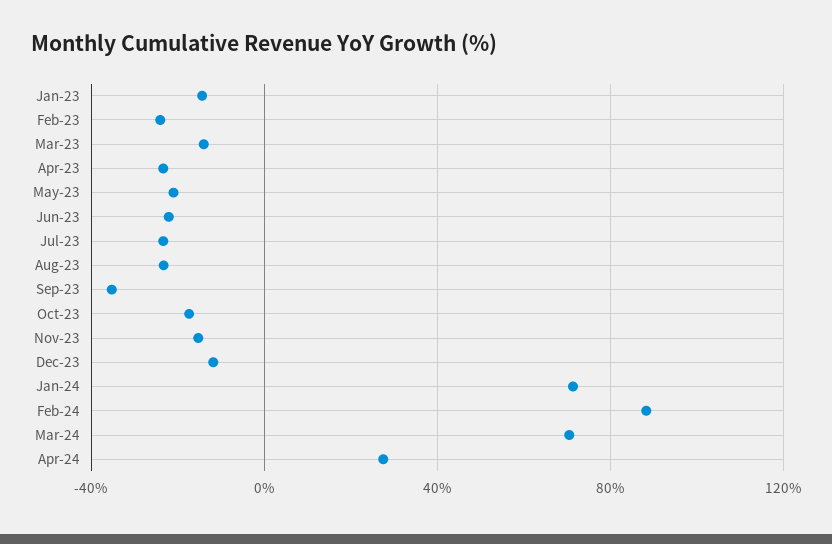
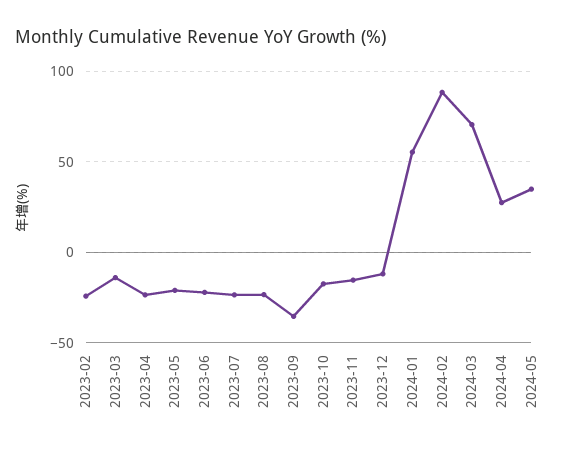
Jan-23: -15 -> none
Jan-24: 70 -> 55
2024-05: none -> 35

